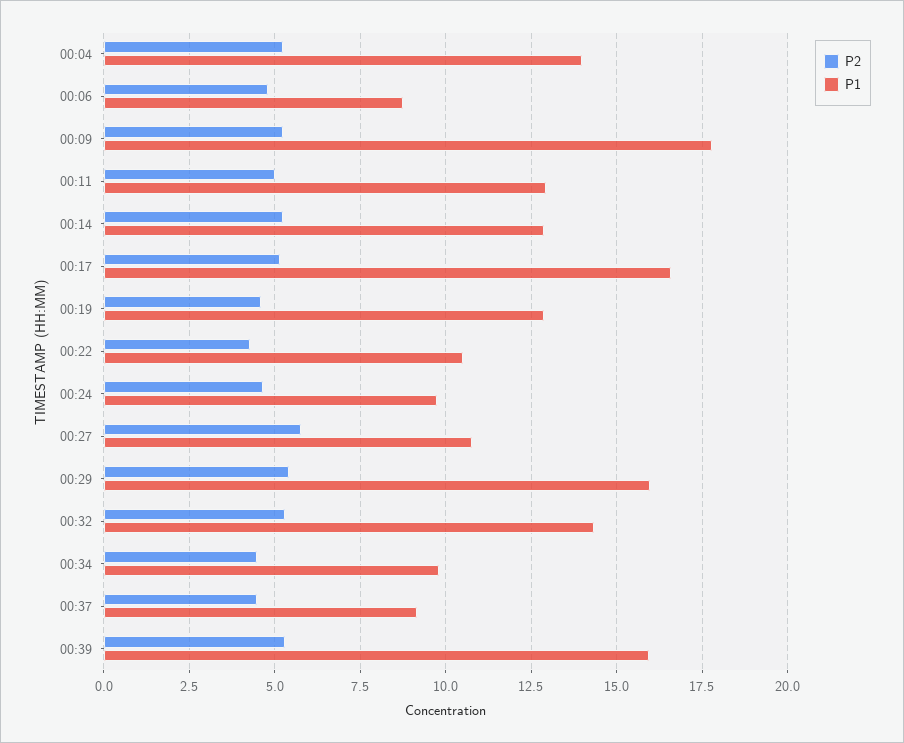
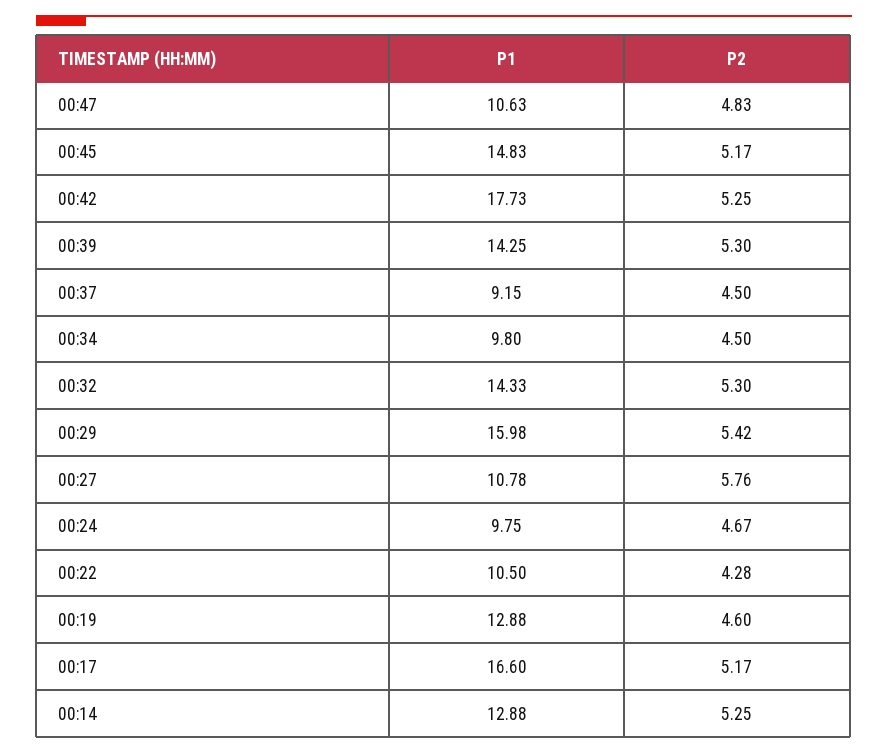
P2, 00:04: 5.25 -> none
P1, 00:04: 14 -> none
P2, 00:06: 4.75 -> none
P1, 00:06: 8.75 -> none
P2, 00:09: 5.25 -> none
P1, 00:09: 17.75 -> none
P2, 00:11: 5 -> none
P1, 00:11: 13 -> none
P1, 00:39: 16 -> 14.25
P1, 00:47: none -> 10.63
P2, 00:47: none -> 4.83
P1, 00:45: none -> 14.83
P2, 00:45: none -> 5.17
P1, 00:42: none -> 17.73
P2, 00:42: none -> 5.25

